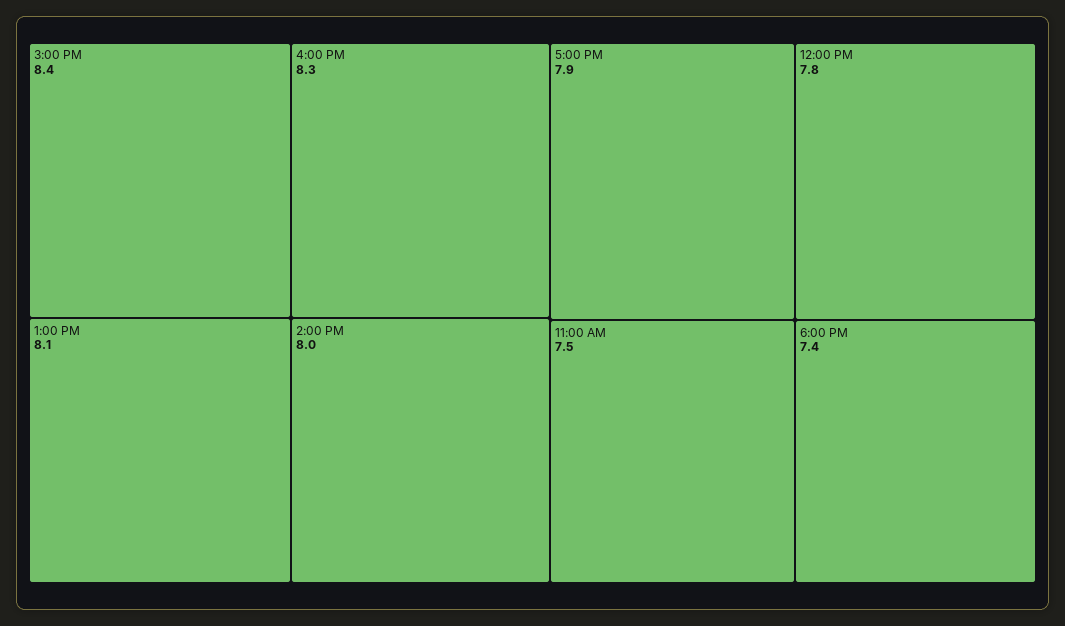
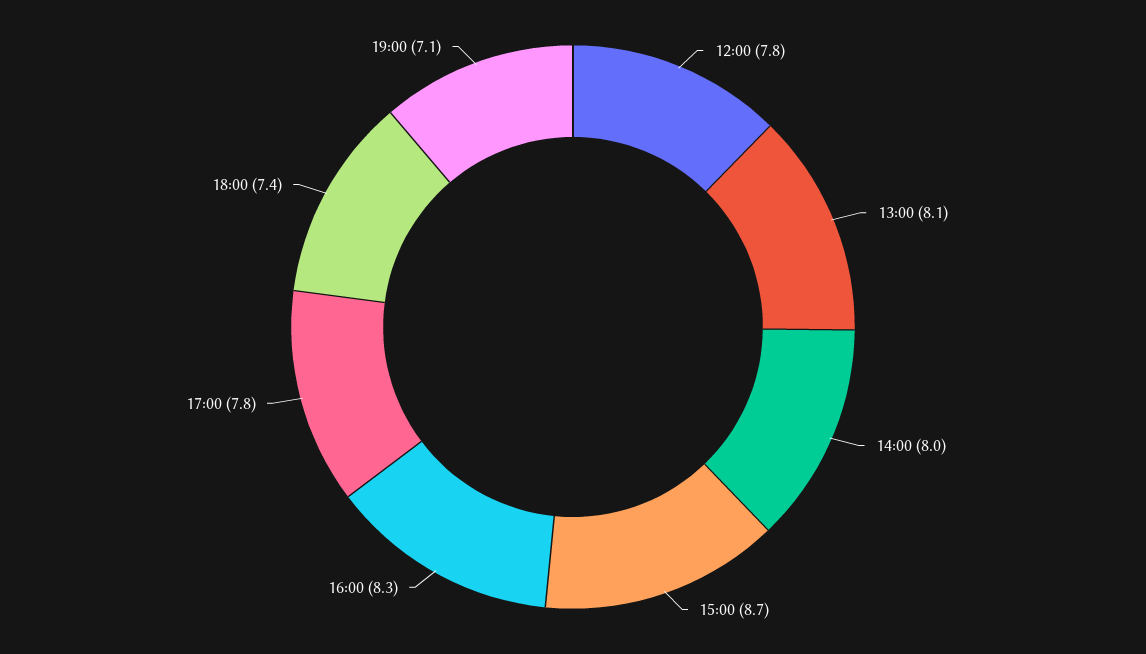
3:00 PM: 8.4 -> 8.7
5:00 PM: 7.9 -> 7.8
11:00 AM: 7.5 -> none
19:00: none -> 7.1

